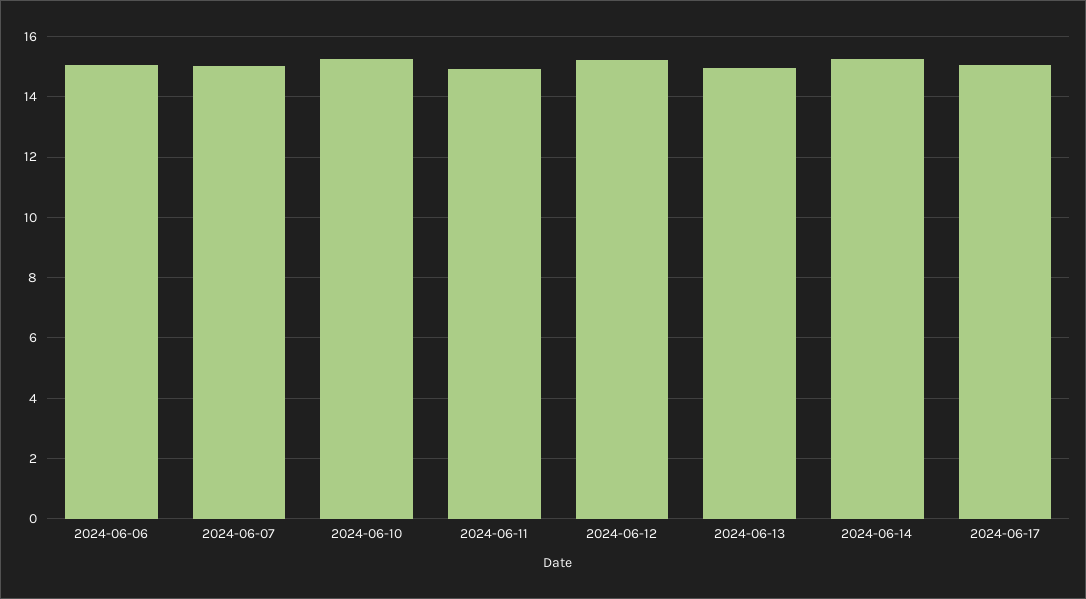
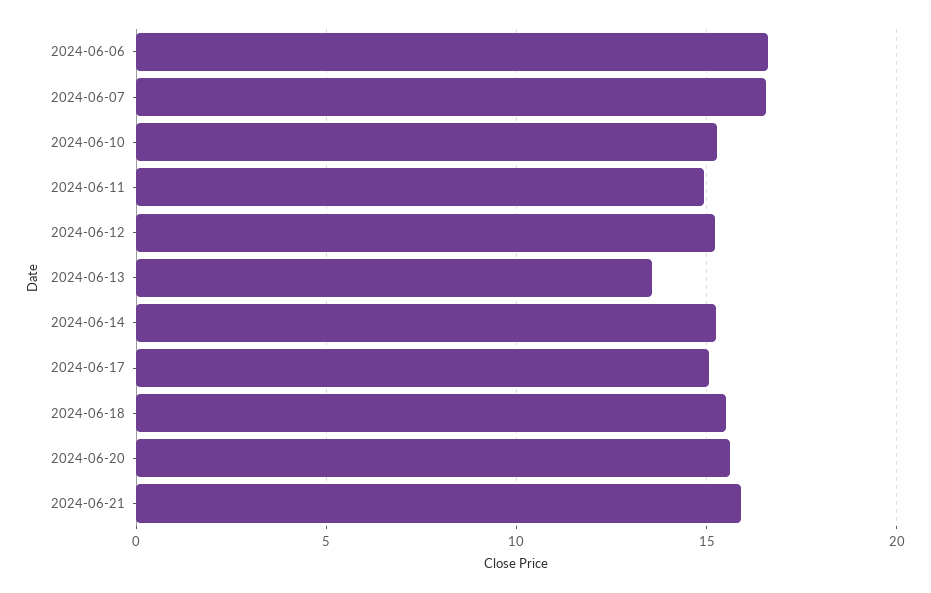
2024-06-06: 15 -> 16.5
2024-06-07: 15 -> 16.5
2024-06-13: 15 -> 13.5
2024-06-18: none -> 15.5
2024-06-20: none -> 15.5
2024-06-21: none -> 16

